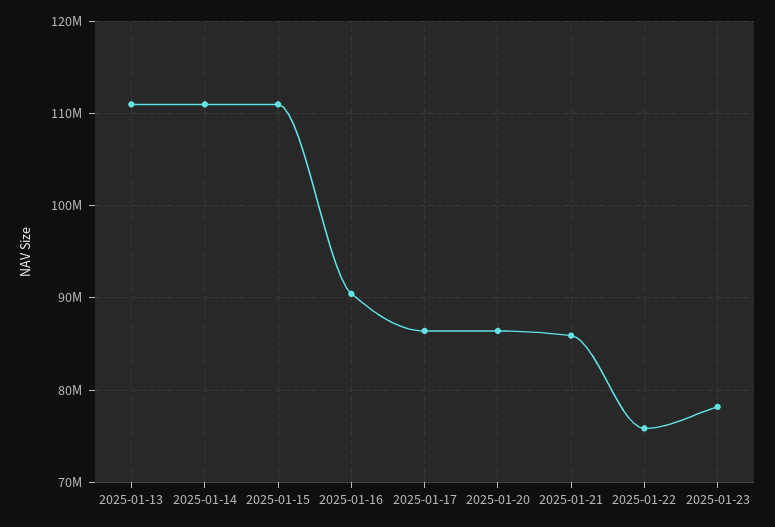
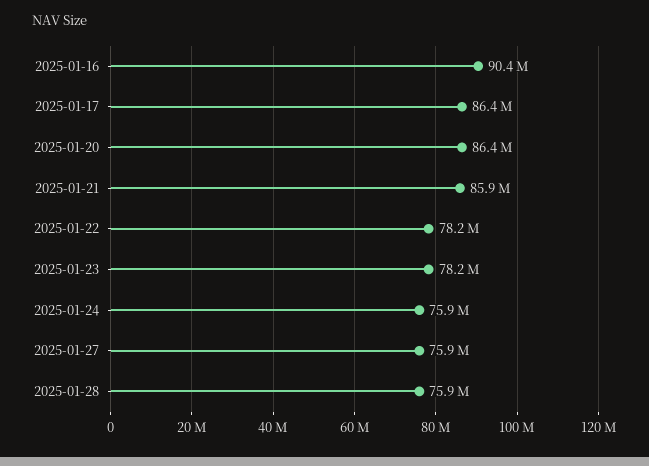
2025-01-13: 111000000 -> none
2025-01-14: 111000000 -> none
2025-01-15: 111000000 -> none
2025-01-22: 76000000 -> 78200000
2025-01-24: none -> 75900000
2025-01-27: none -> 75900000
2025-01-28: none -> 75900000

